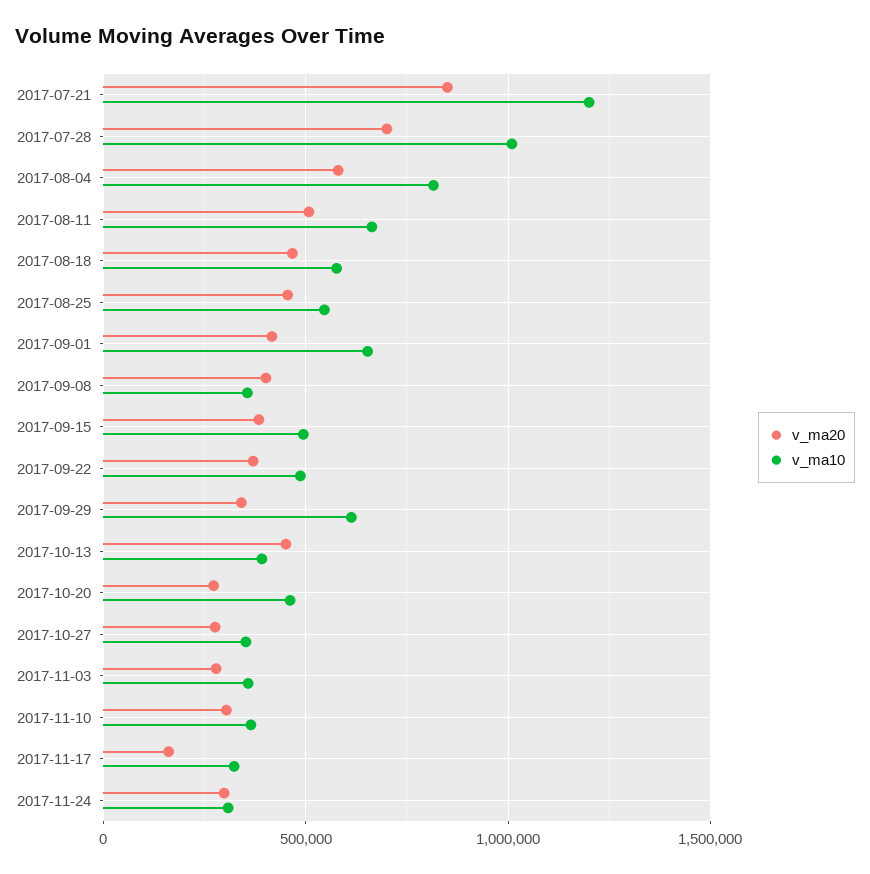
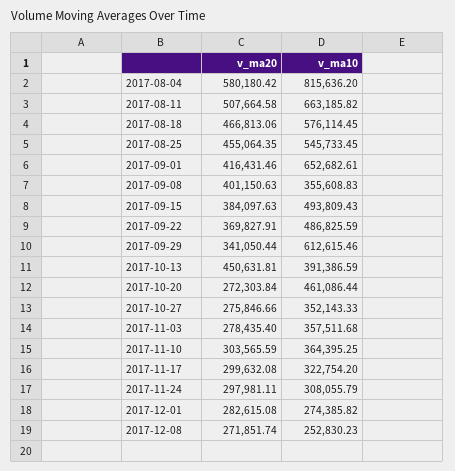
v_ma20, 2017-07-21: 850000 -> none
v_ma10, 2017-07-21: 1200000 -> none
v_ma20, 2017-07-28: 700000 -> none
v_ma10, 2017-07-28: 1000000 -> none
v_ma20, 2017-11-17: 150000 -> 299632.08
v_ma20, 2017-12-01: none -> 282615.08
v_ma10, 2017-12-01: none -> 274385.82
v_ma20, 2017-12-08: none -> 271851.74
v_ma10, 2017-12-08: none -> 252830.23

